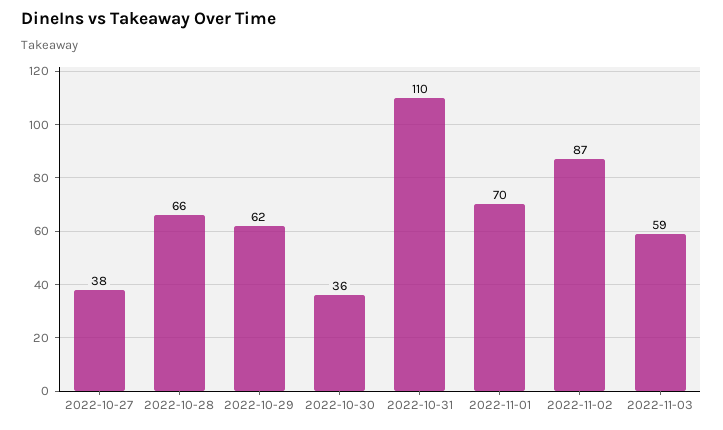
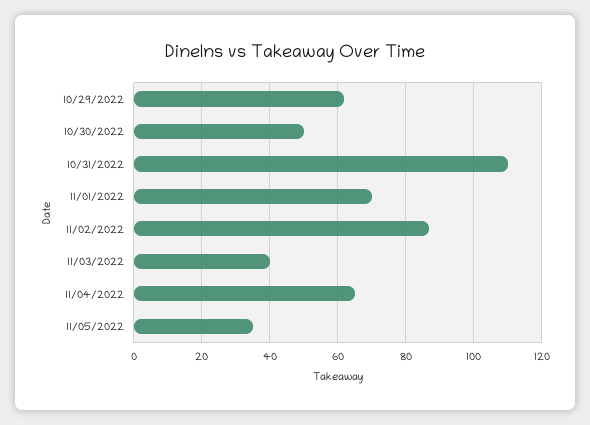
2022-10-27: 38 -> none
2022-10-28: 66 -> none
2022-10-30: 36 -> 50
2022-11-03: 59 -> 40
11/04/2022: none -> 65
11/05/2022: none -> 35

